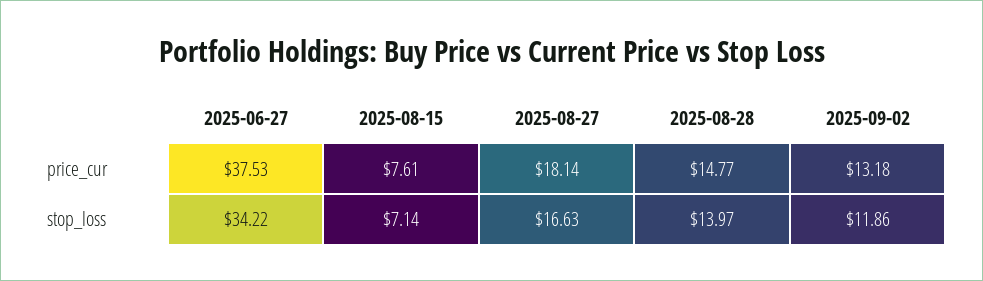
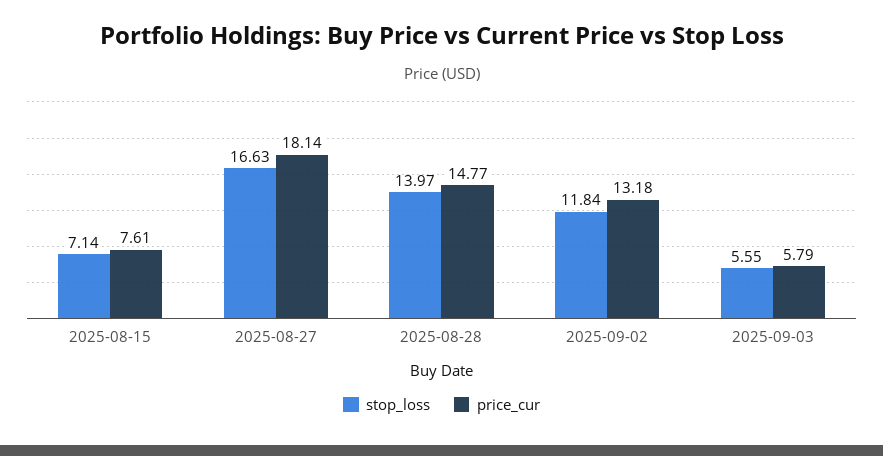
price_cur, 2025-06-27: 37.53 -> none
stop_loss, 2025-06-27: 34.22 -> none
stop_loss, 2025-09-02: 11.86 -> 11.84
stop_loss, 2025-09-03: none -> 5.55
price_cur, 2025-09-03: none -> 5.79

